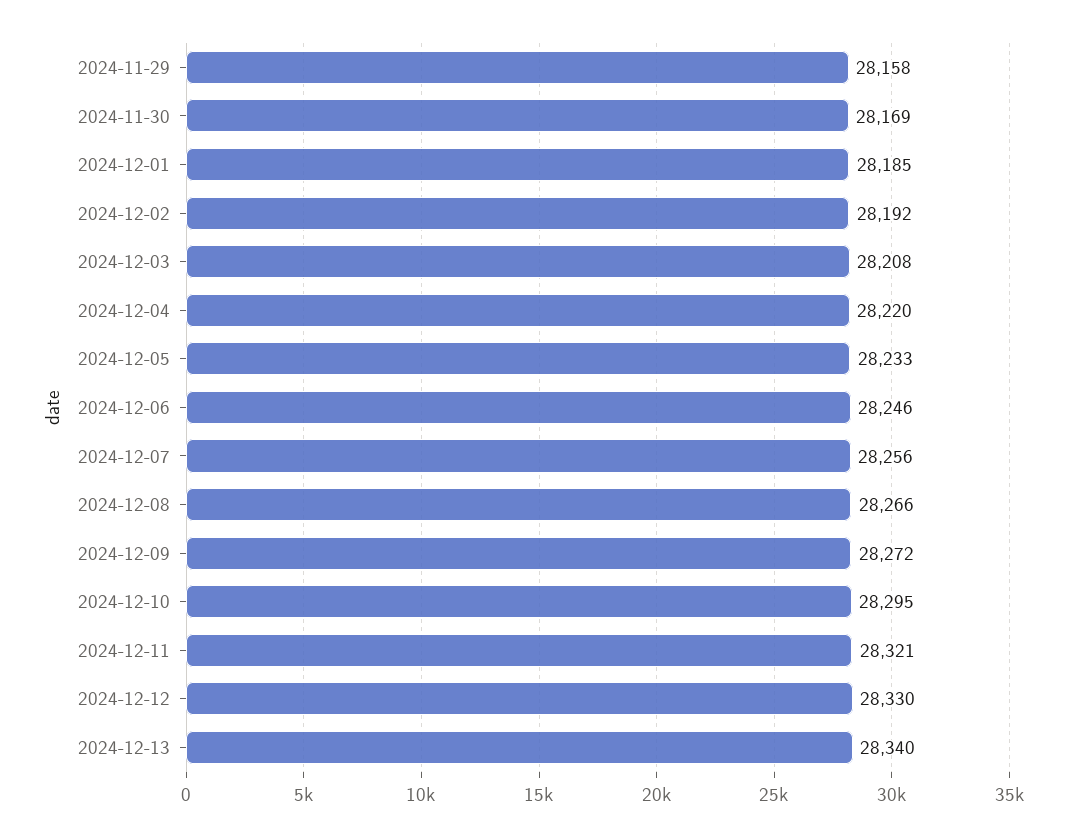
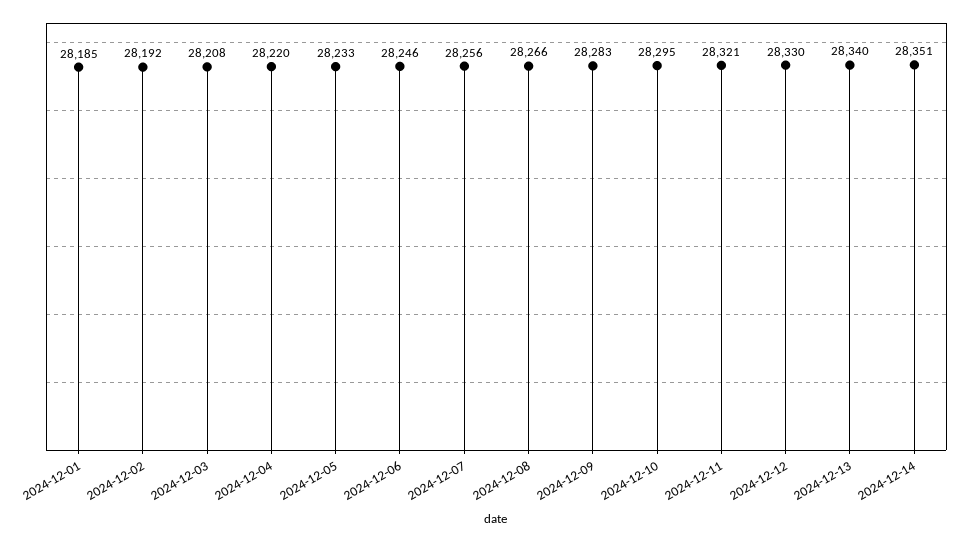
2024-11-29: 28158 -> none
2024-11-30: 28169 -> none
2024-12-09: 28272 -> 28283
2024-12-14: none -> 28351

